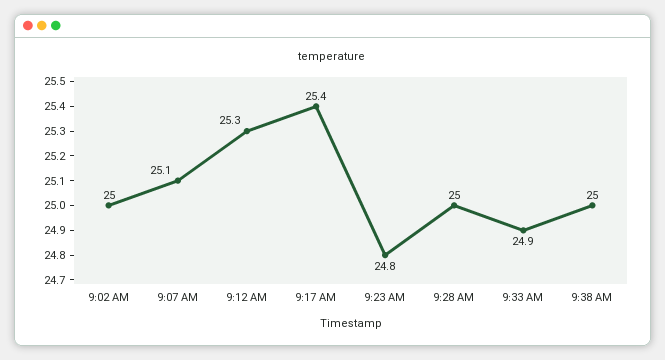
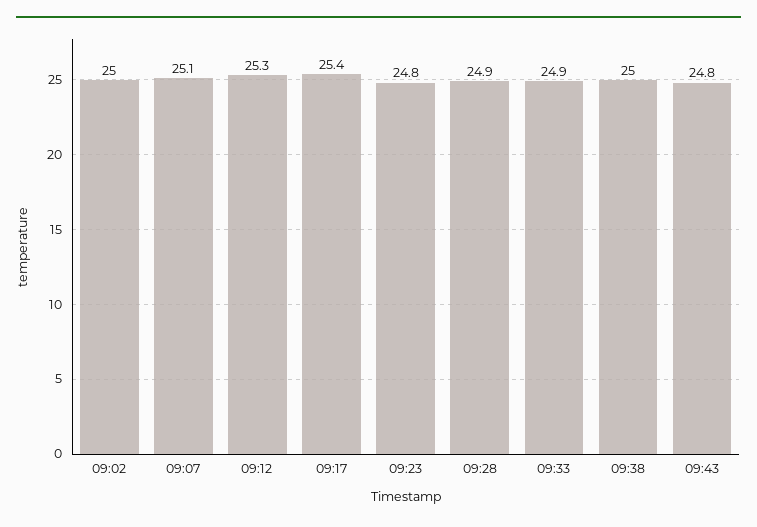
9:28 AM: 25 -> 24.9
09:43: none -> 24.8

